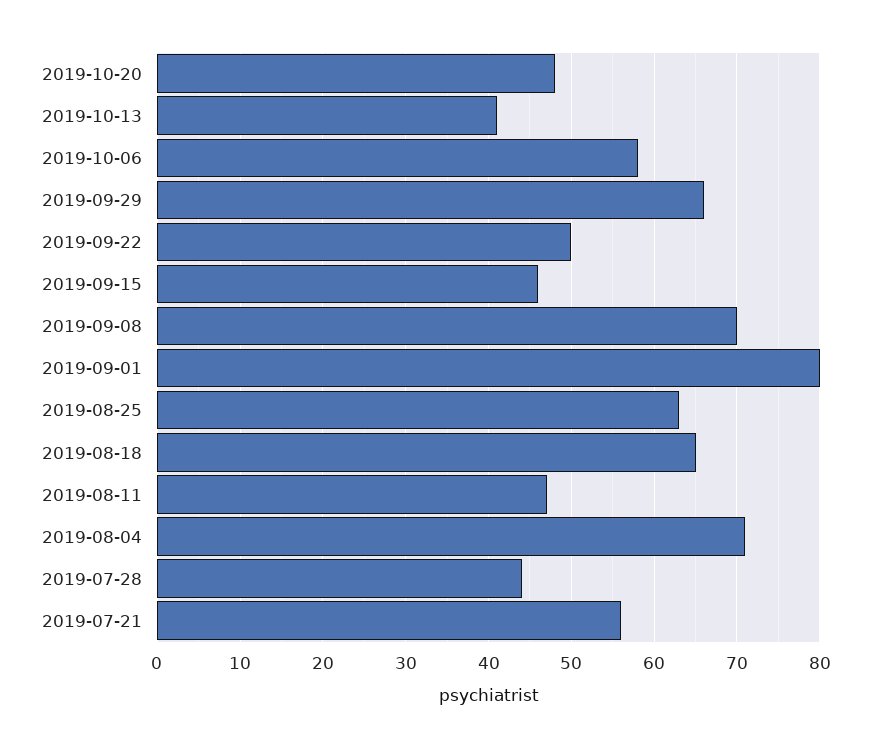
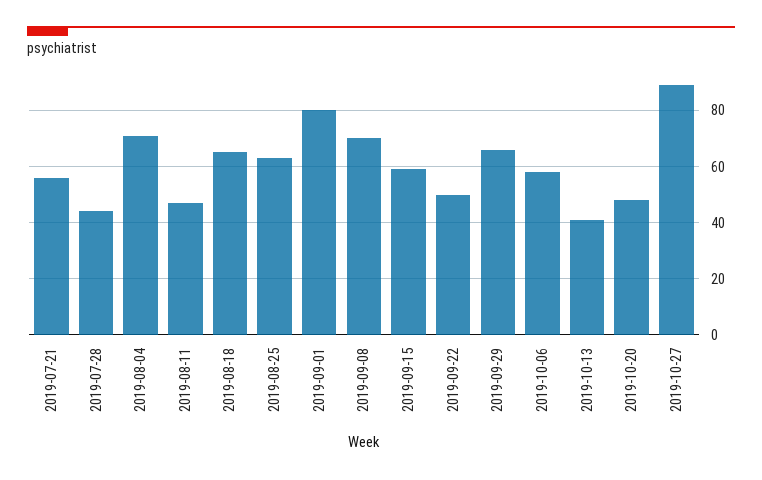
2019-09-15: 46 -> 60
2019-10-27: none -> 90

